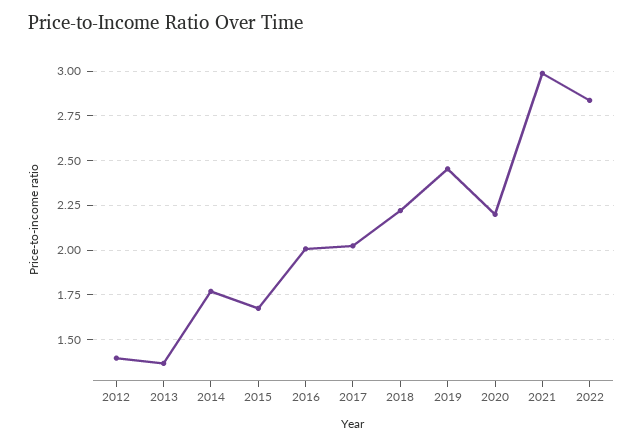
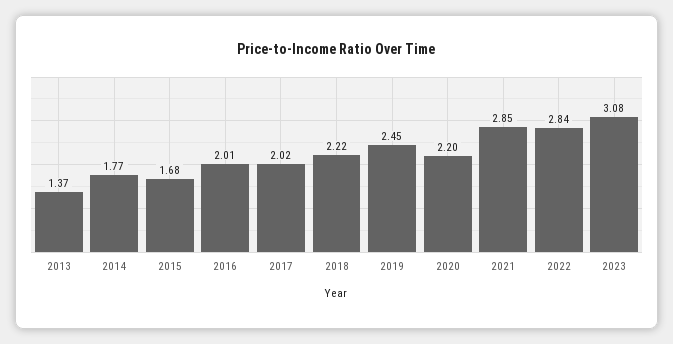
2012: 1.4 -> none
2021: 3 -> 2.85
2023: none -> 3.08

